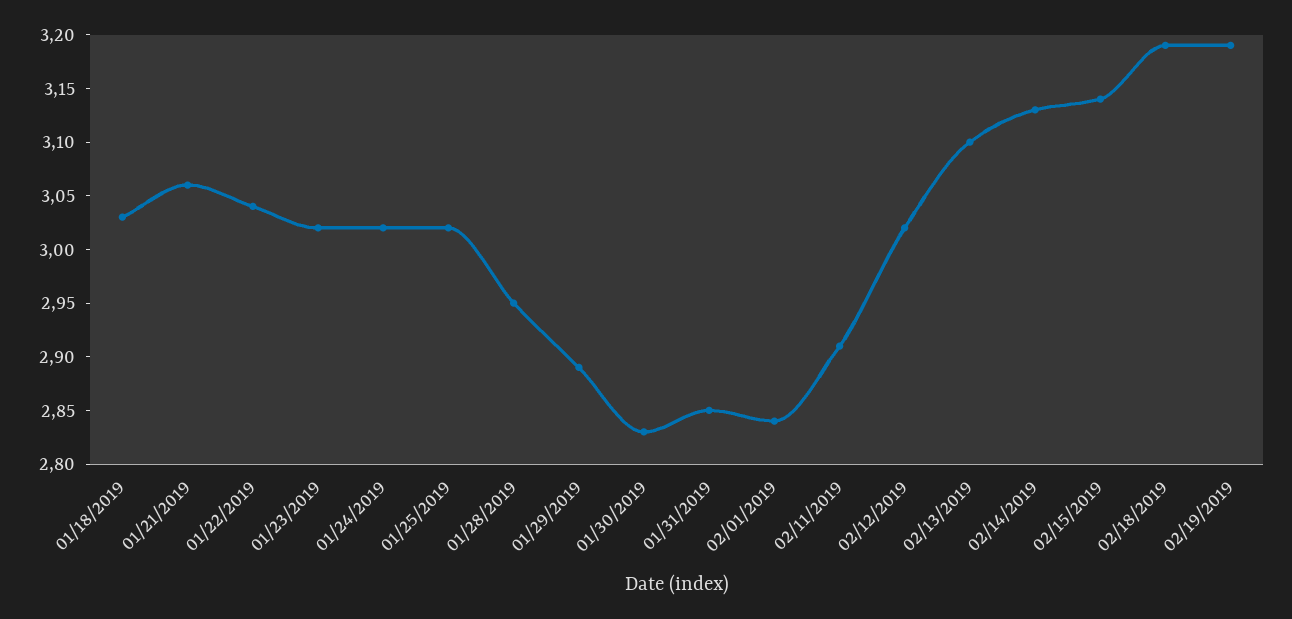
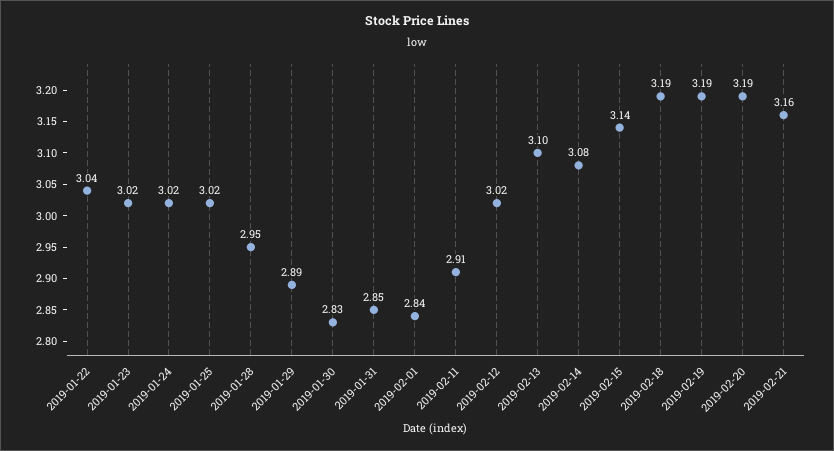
01/18/2019: 3.03 -> none
01/21/2019: 3.06 -> none
02/14/2019: 3.13 -> 3.08
2019-02-20: none -> 3.19
2019-02-21: none -> 3.16

